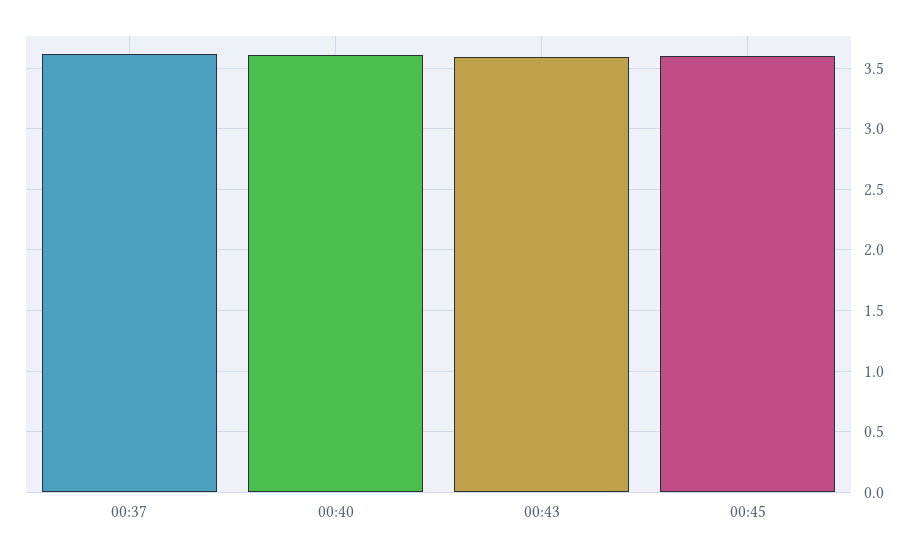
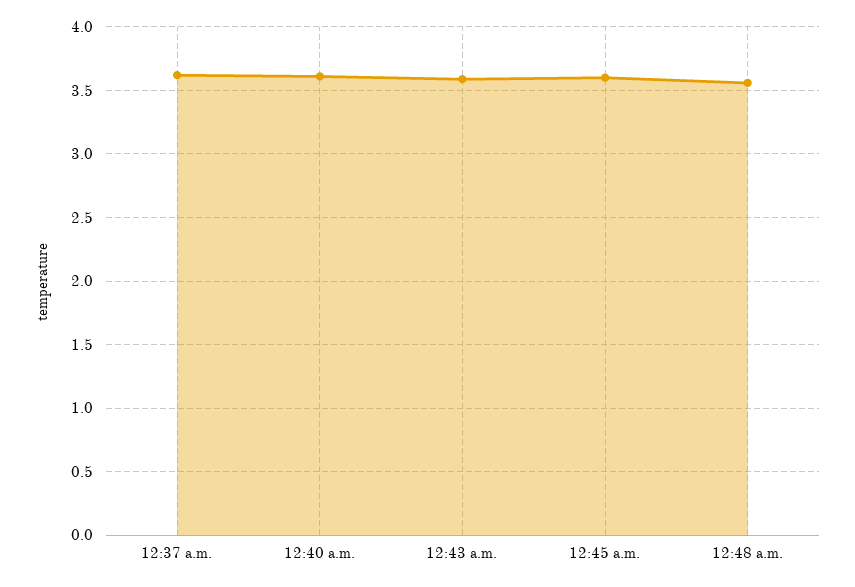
12:48 a.m.: none -> 3.55

